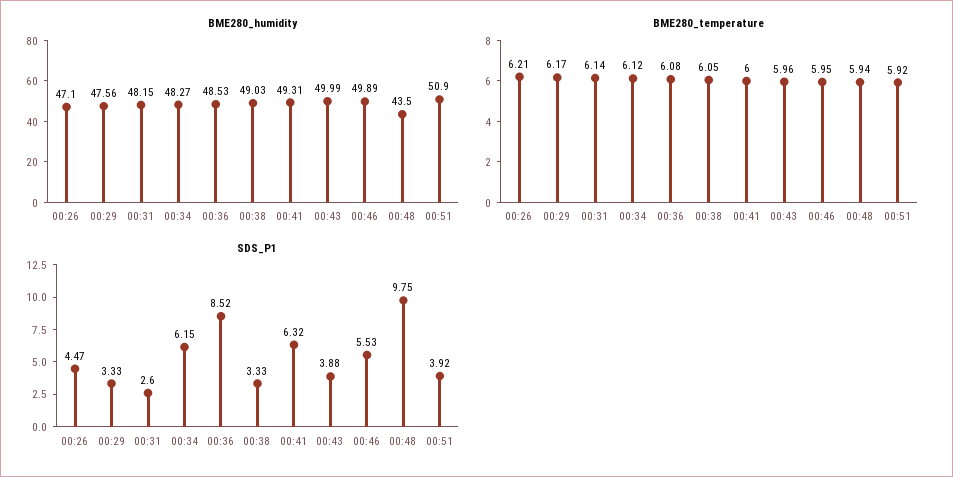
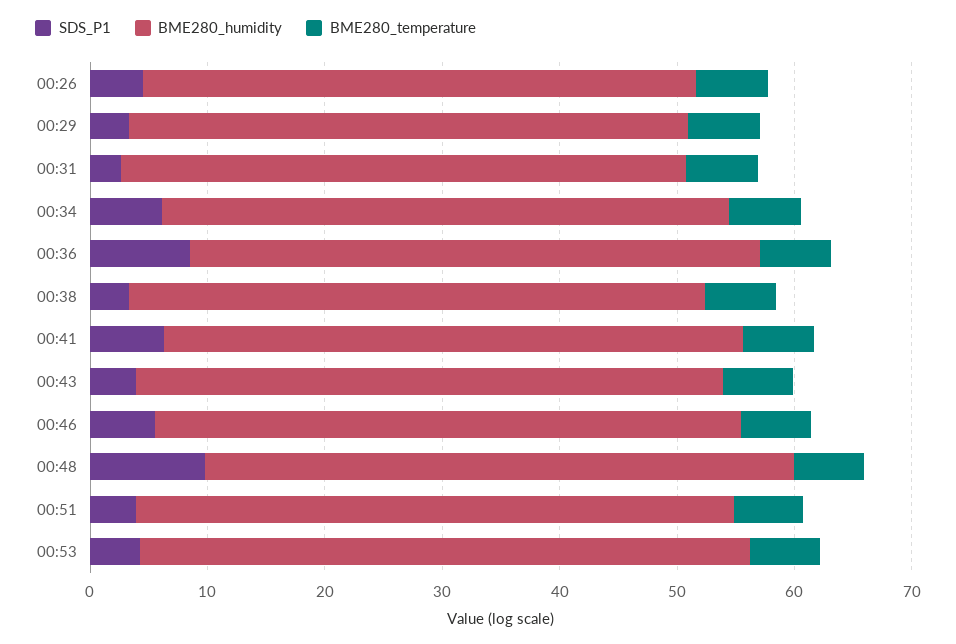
BME280_humidity, 00:48: 43.5 -> 50
SDS_P1, 00:53: none -> 4
BME280_humidity, 00:53: none -> 52
BME280_temperature, 00:53: none -> 6

